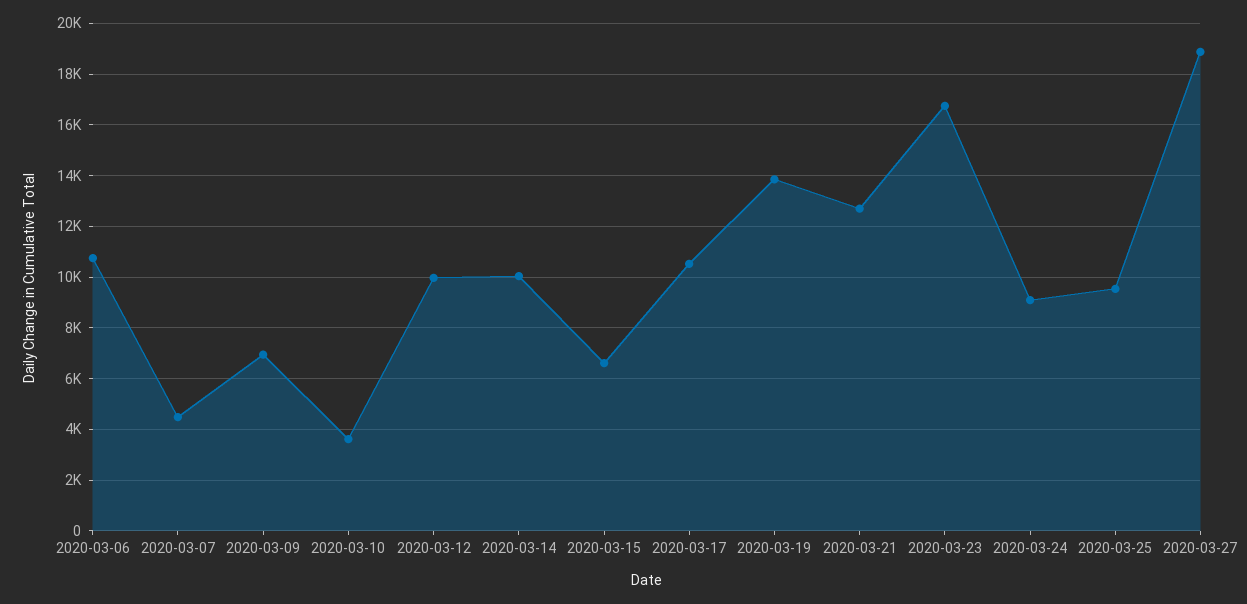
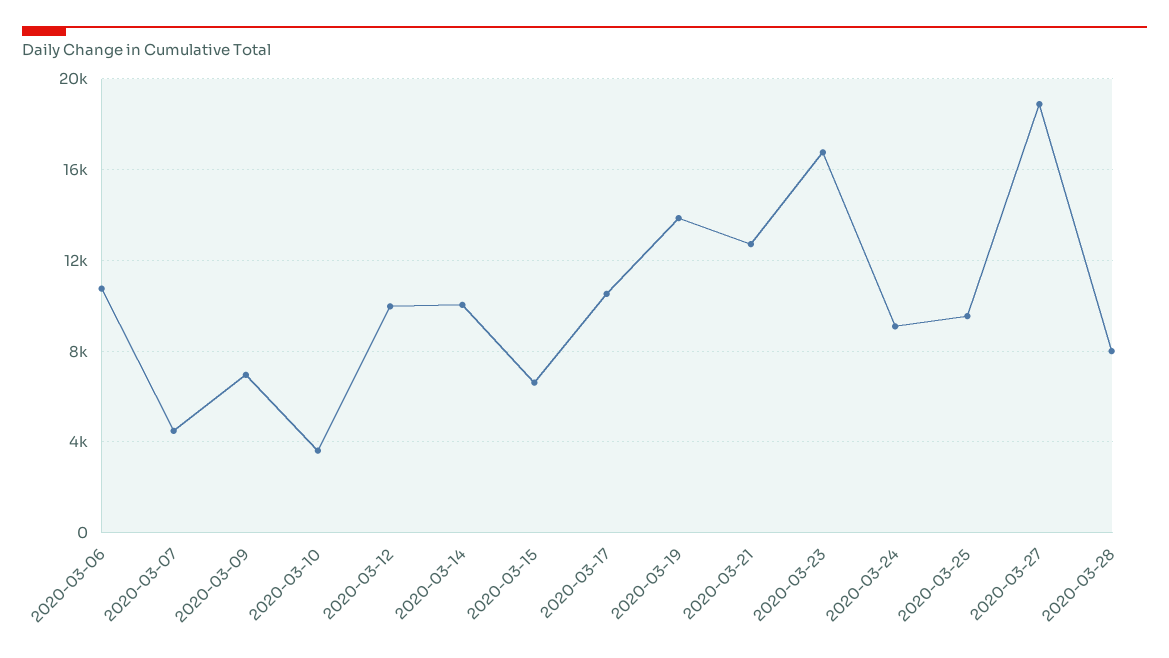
2020-03-28: none -> 8000

